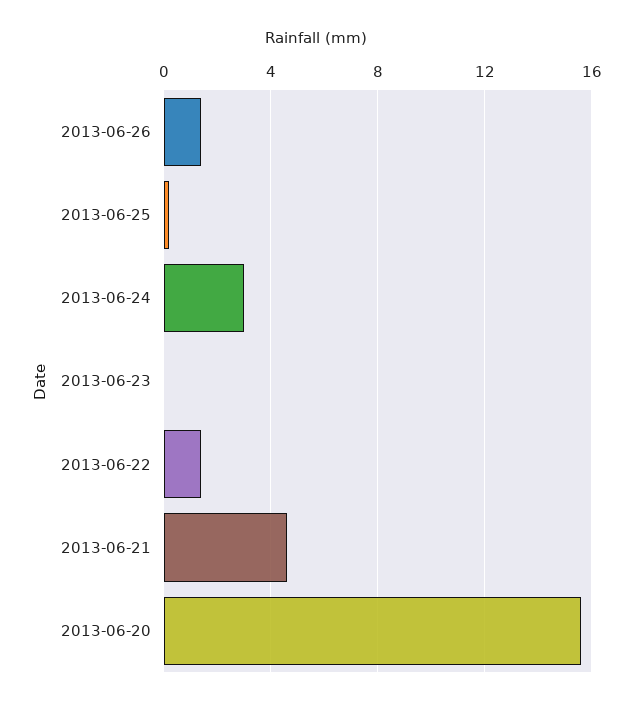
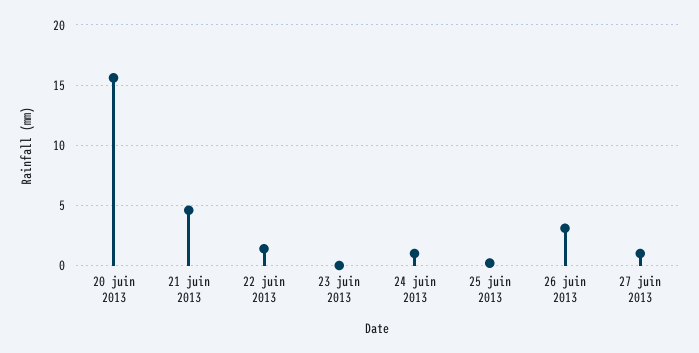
2013-06-26: 1.5 -> 3
2013-06-24: 3 -> 1
27 juin 2013: none -> 1

